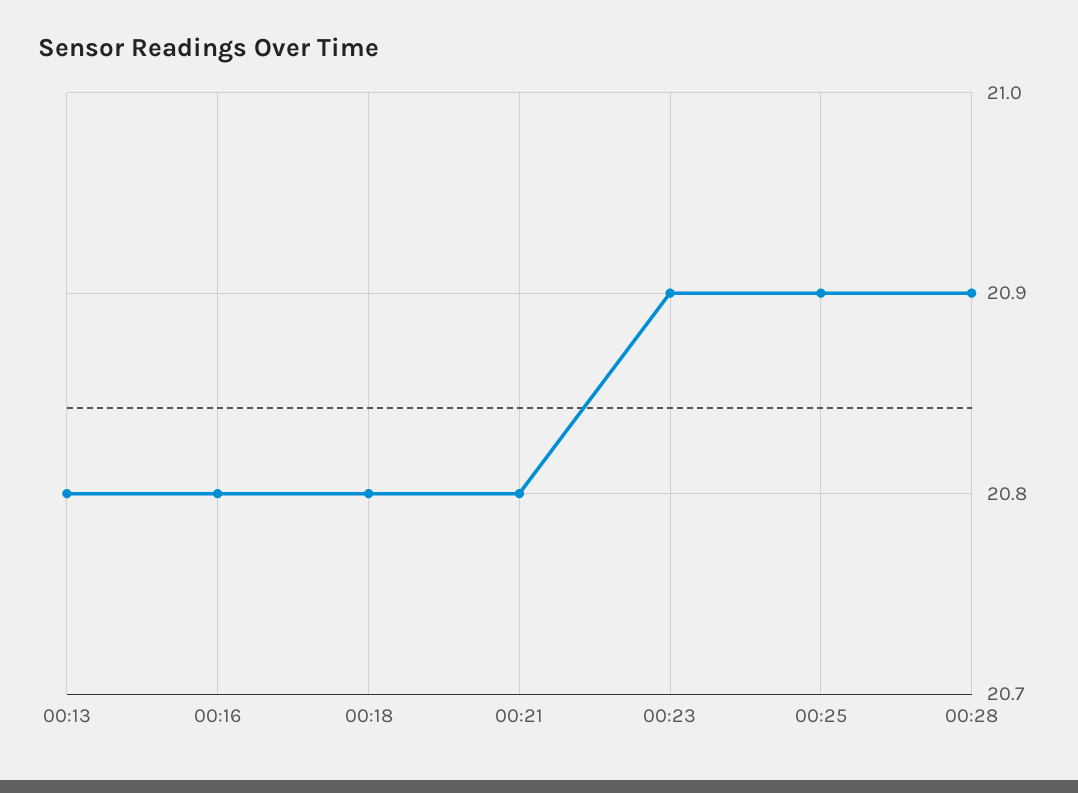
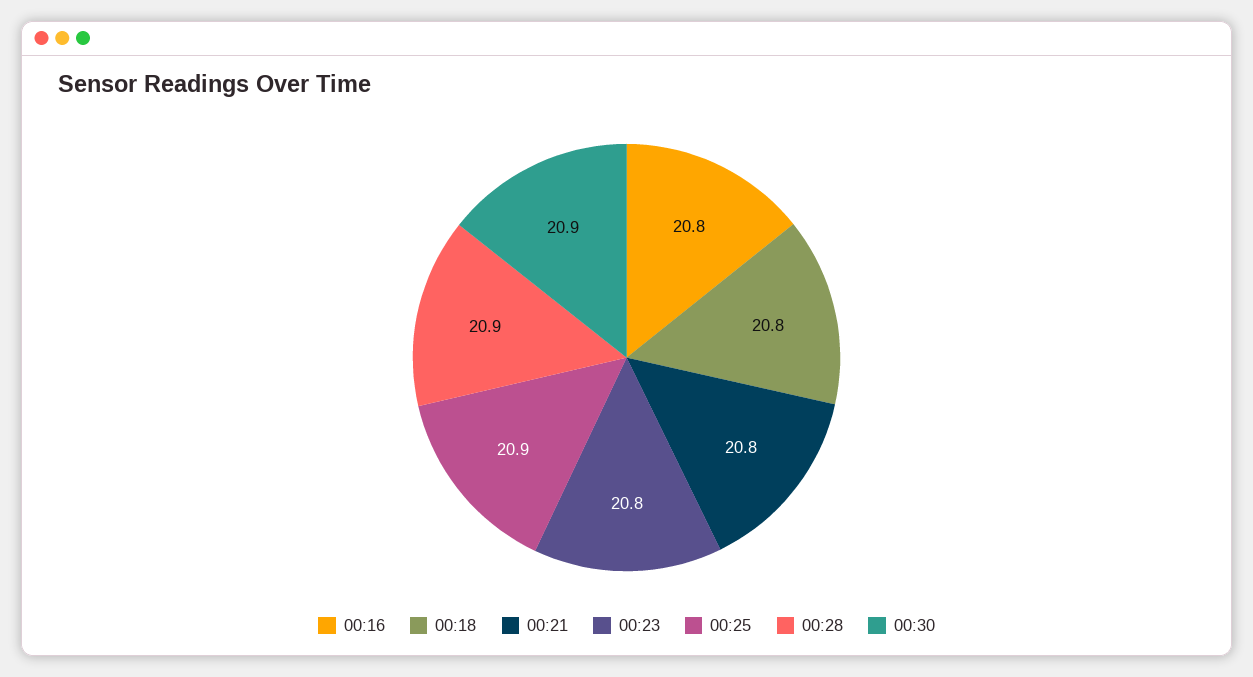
00:13: 20.8 -> none
00:23: 20.9 -> 20.8
00:30: none -> 20.9

